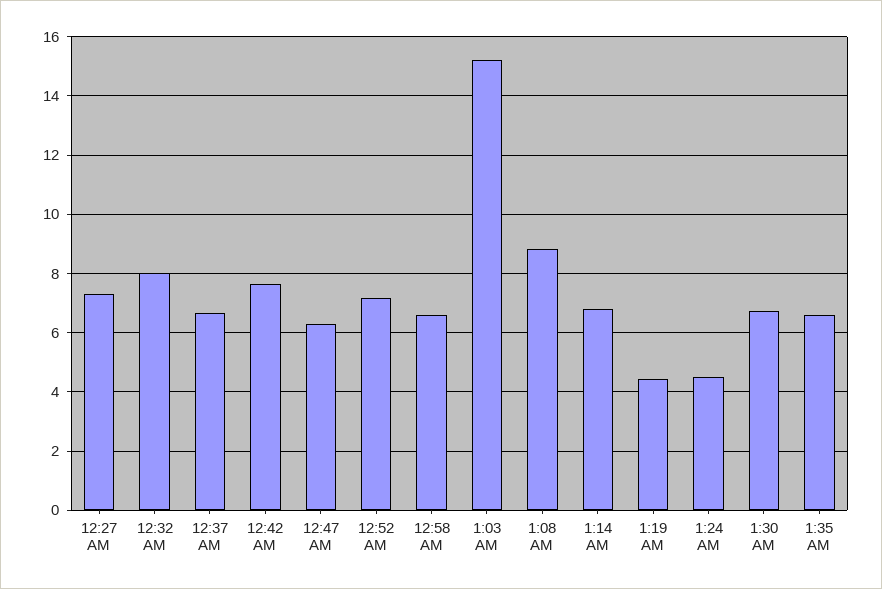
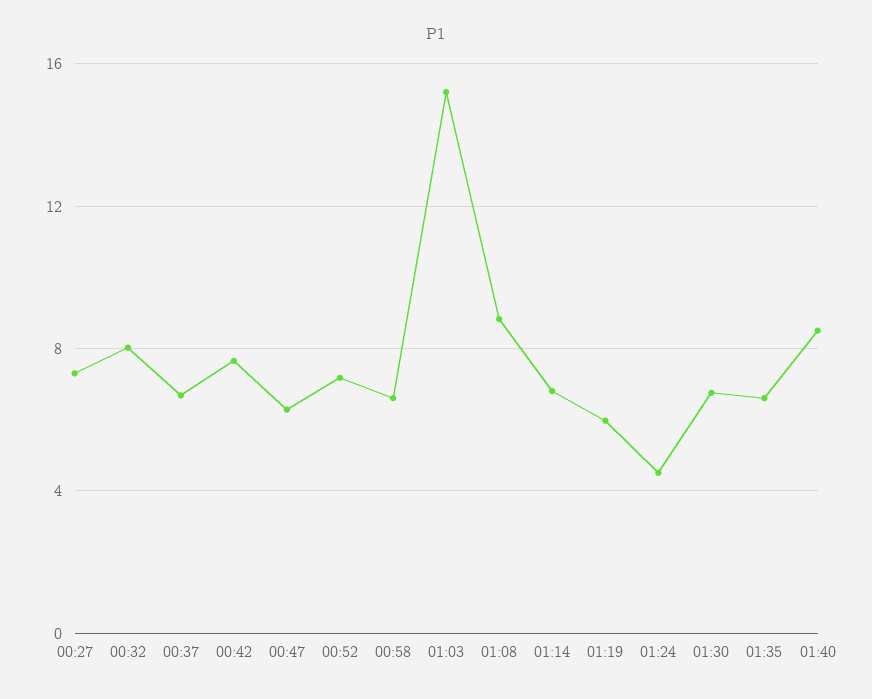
1:19 AM: 4.5 -> 6
01:40: none -> 8.5

